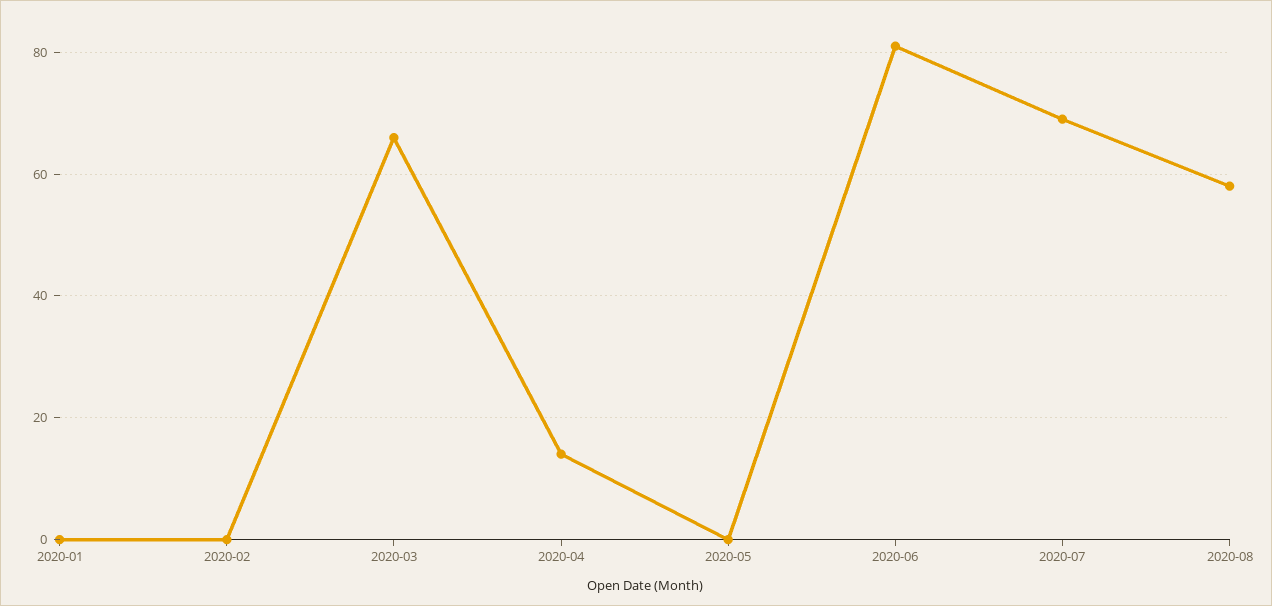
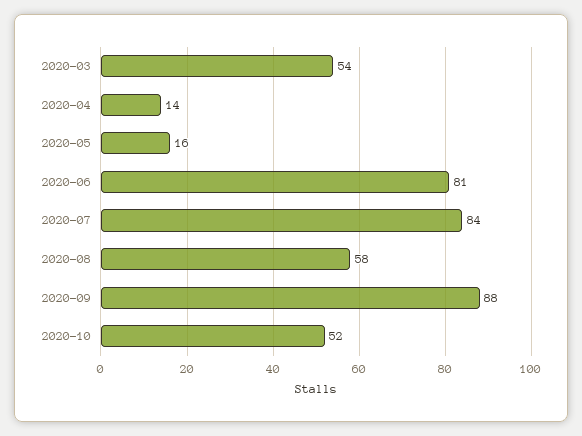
2020-01: 0 -> none
2020-02: 0 -> none
2020-03: 65 -> 54
2020-05: 0 -> 16
2020-07: 70 -> 84
2020-09: none -> 88
2020-10: none -> 52

